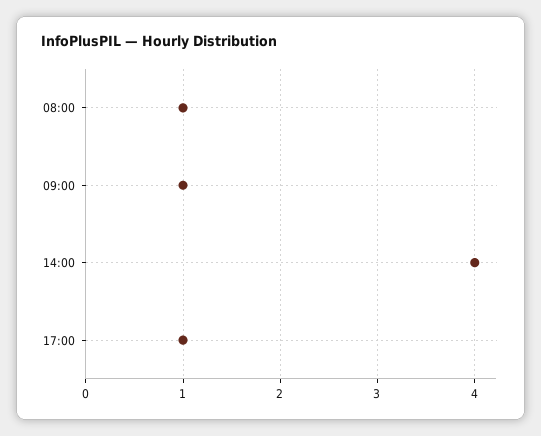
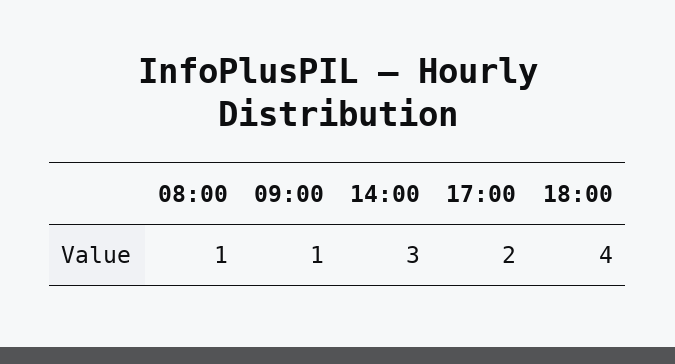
14:00: 4 -> 3
17:00: 1 -> 2
18:00: none -> 4

